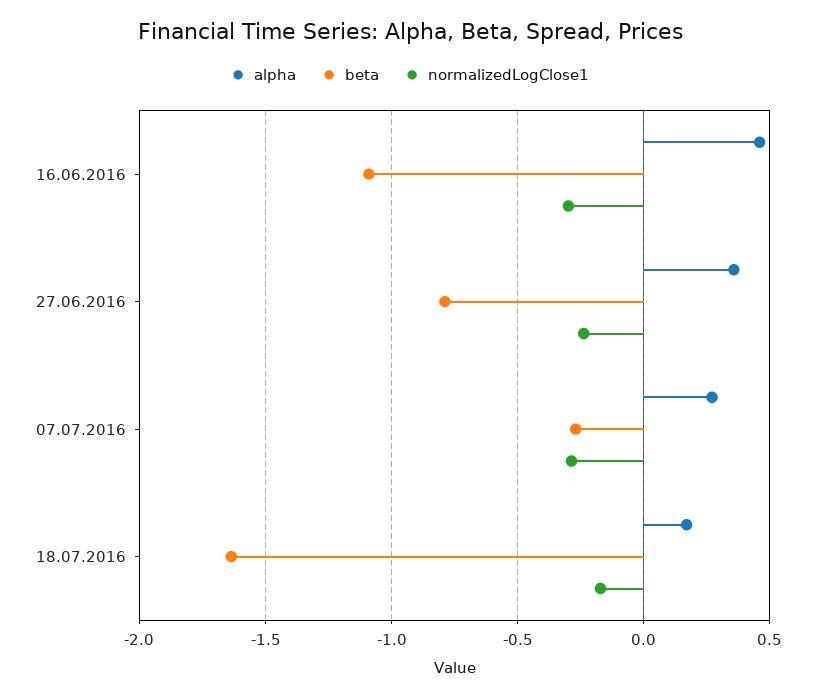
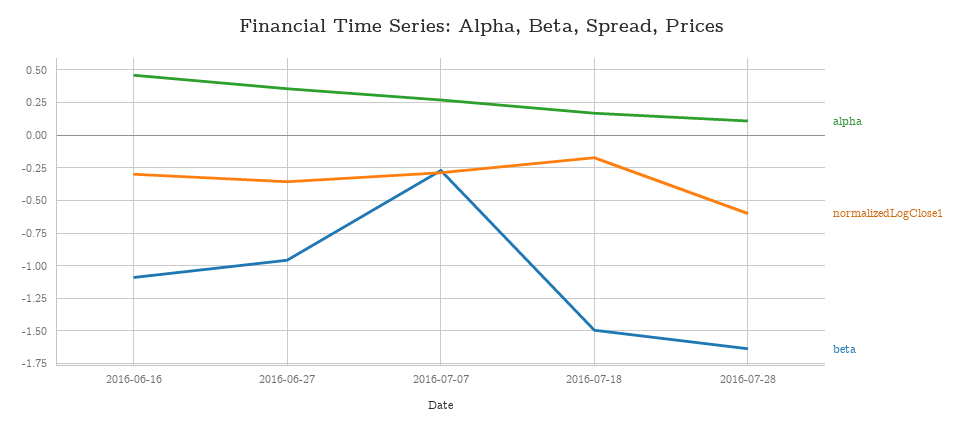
beta, 27.06.2016: -0.8 -> -0.95
normalizedLogClose1, 27.06.2016: -0.25 -> -0.35
beta, 18.07.2016: -1.65 -> -1.5
alpha, 2016-07-28: none -> 0.1
normalizedLogClose1, 2016-07-28: none -> -0.6
beta, 2016-07-28: none -> -1.65

